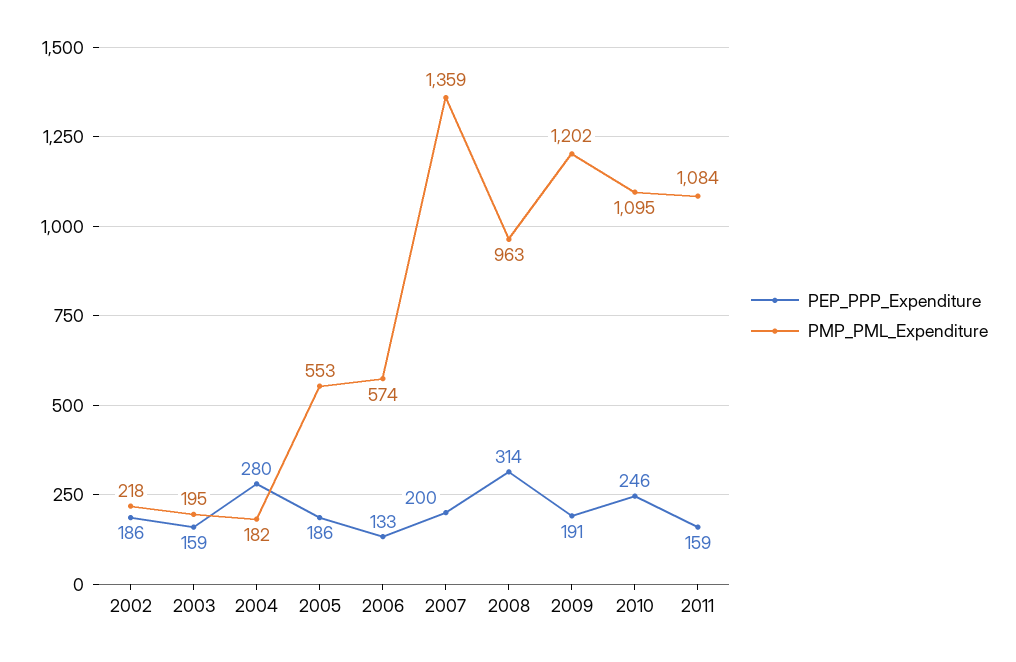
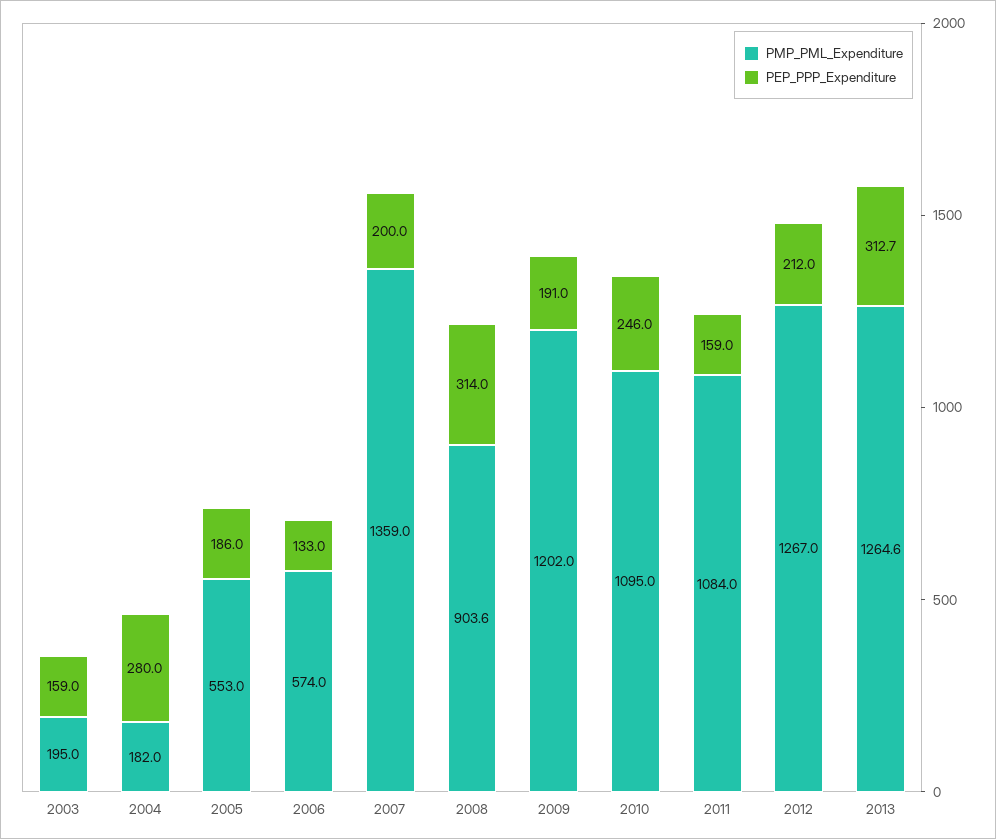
PEP_PPP_Expenditure, 2002: 186 -> none
PMP_PML_Expenditure, 2002: 218 -> none
PMP_PML_Expenditure, 2008: 963 -> 903.6
PMP_PML_Expenditure, 2012: none -> 1267
PEP_PPP_Expenditure, 2012: none -> 212
PMP_PML_Expenditure, 2013: none -> 1264.6
PEP_PPP_Expenditure, 2013: none -> 312.7

